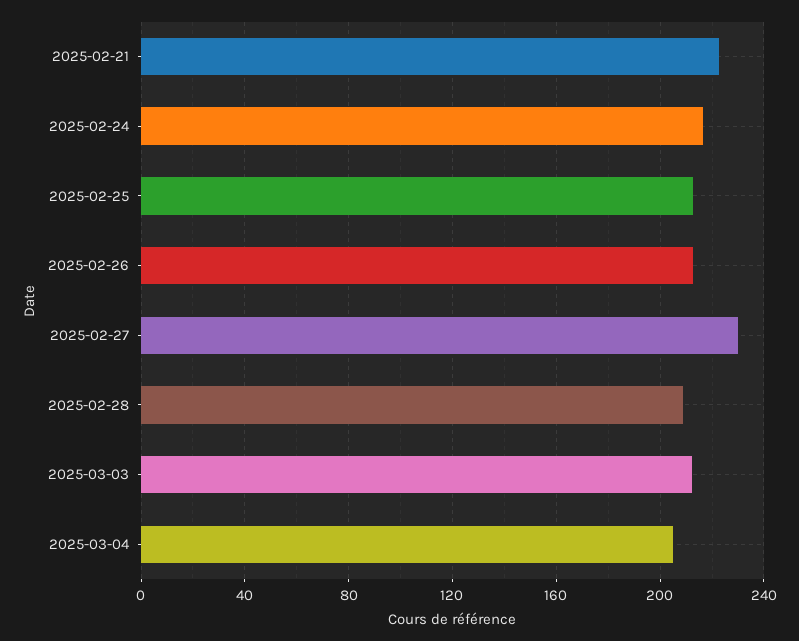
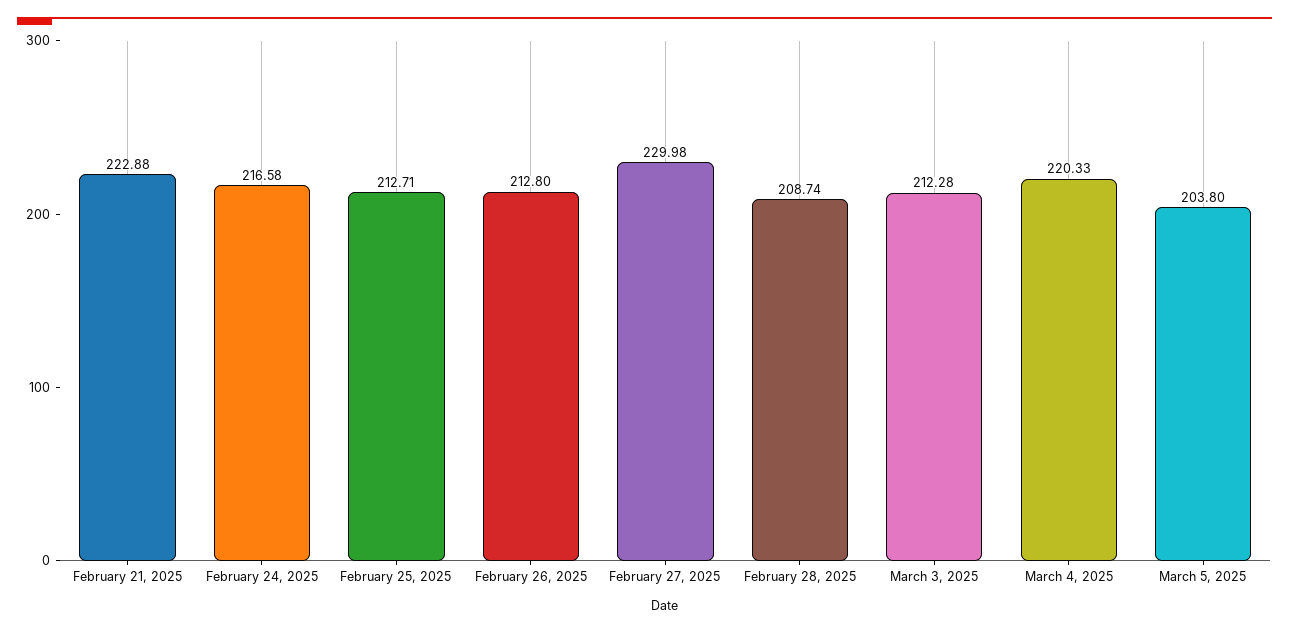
2025-03-04: 205 -> 220.33
March 5, 2025: none -> 203.8

